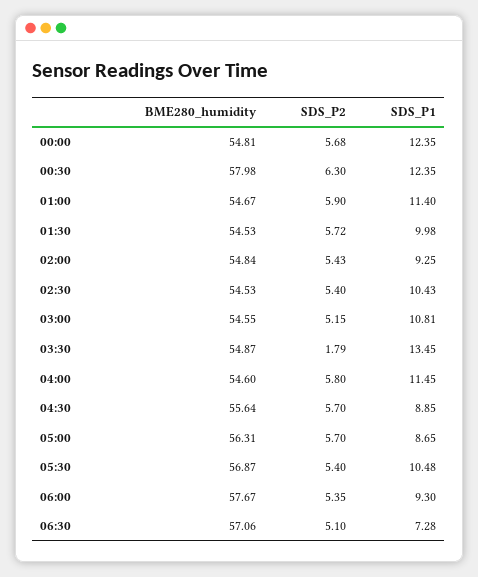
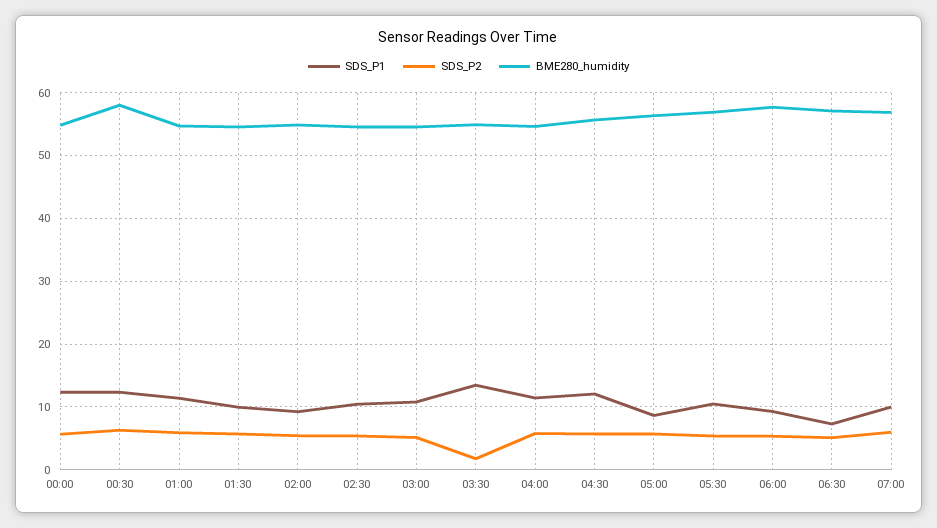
SDS_P1, 04:30: 8.85 -> 12
SDS_P1, 07:00: none -> 10
SDS_P2, 07:00: none -> 6
BME280_humidity, 07:00: none -> 57

